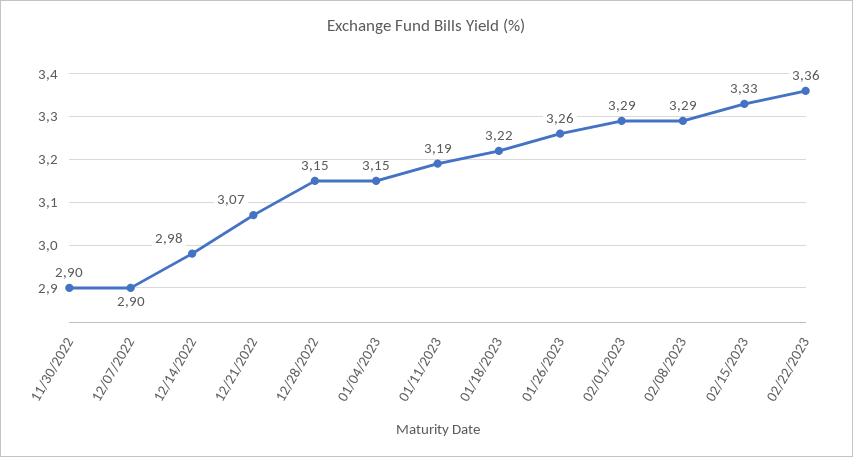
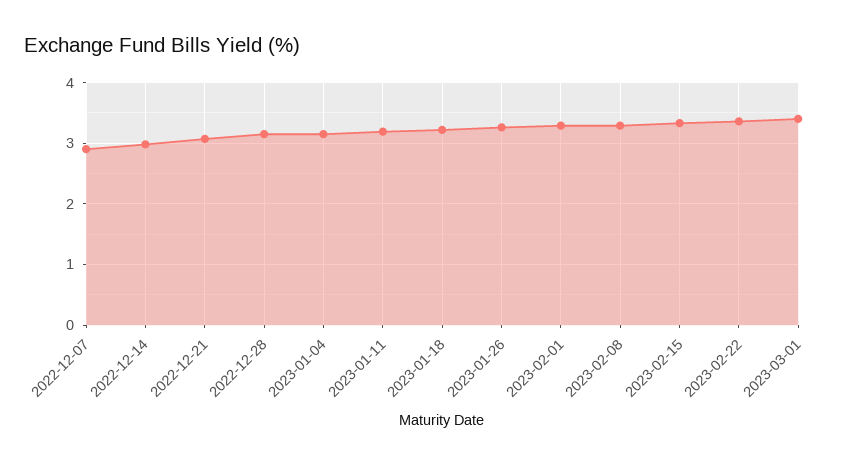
11/30/2022: 2.9 -> none
2023-03-01: none -> 3.4

